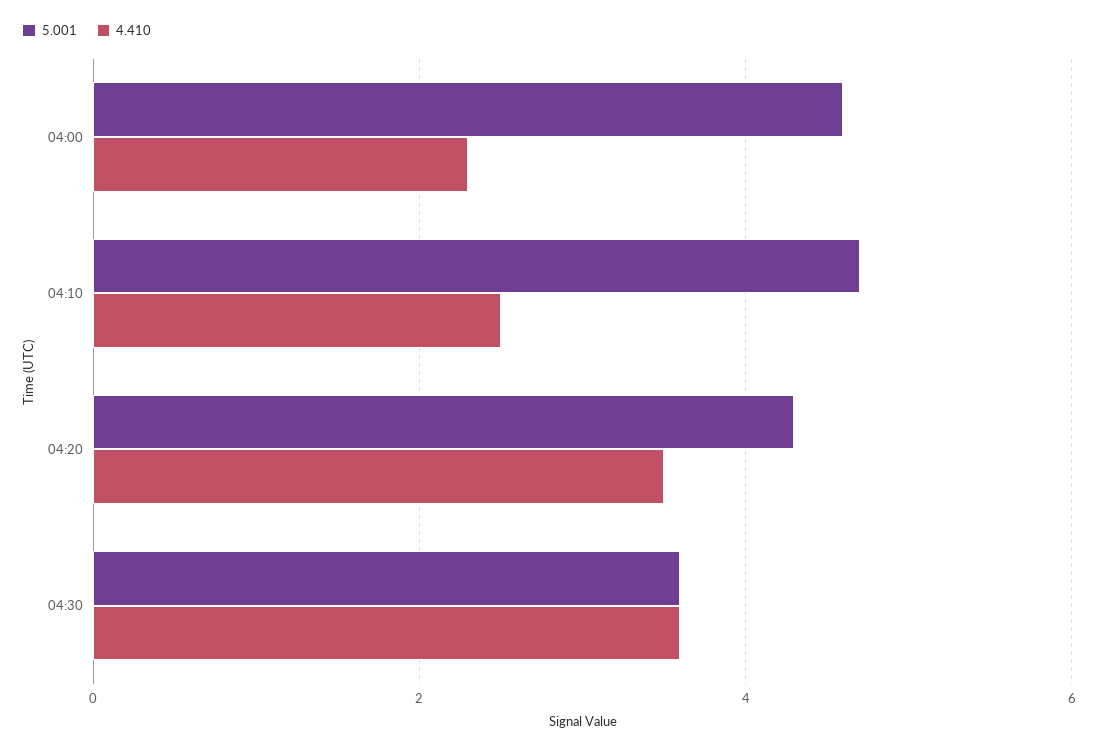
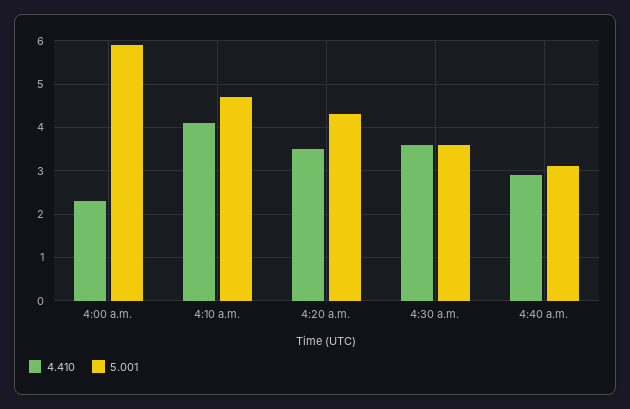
5.001, 04:00: 4.5 -> 6
4.410, 04:10: 2.5 -> 4
4.410, 4:40 a.m.: none -> 3
5.001, 4:40 a.m.: none -> 3

